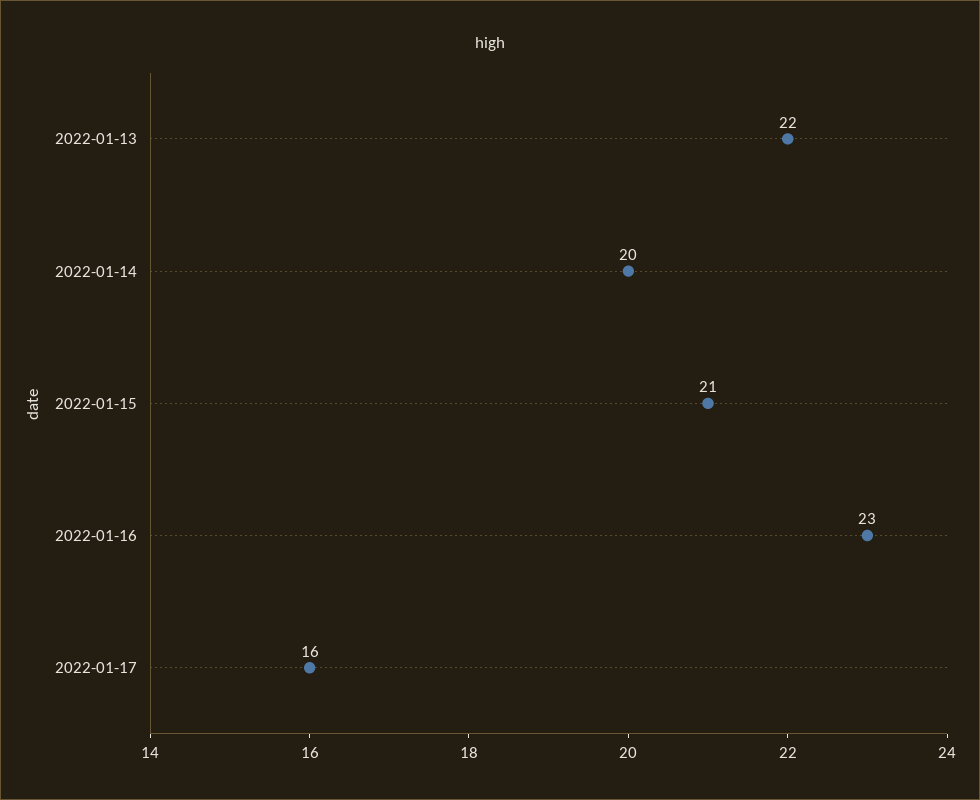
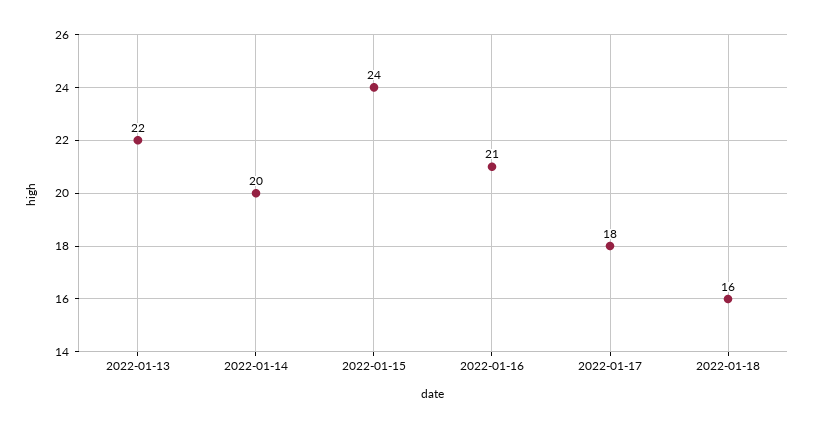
2022-01-15: 21 -> 24
2022-01-16: 23 -> 21
2022-01-17: 16 -> 18
2022-01-18: none -> 16

